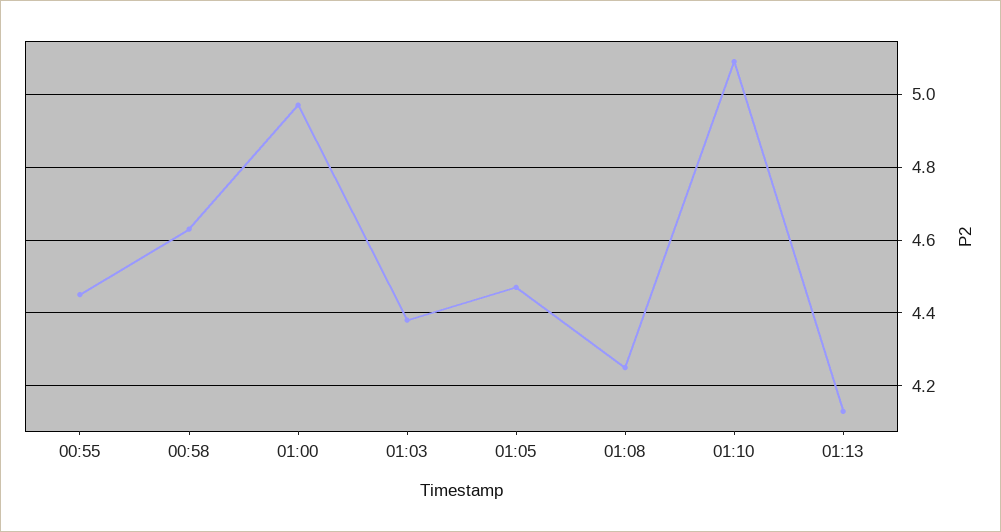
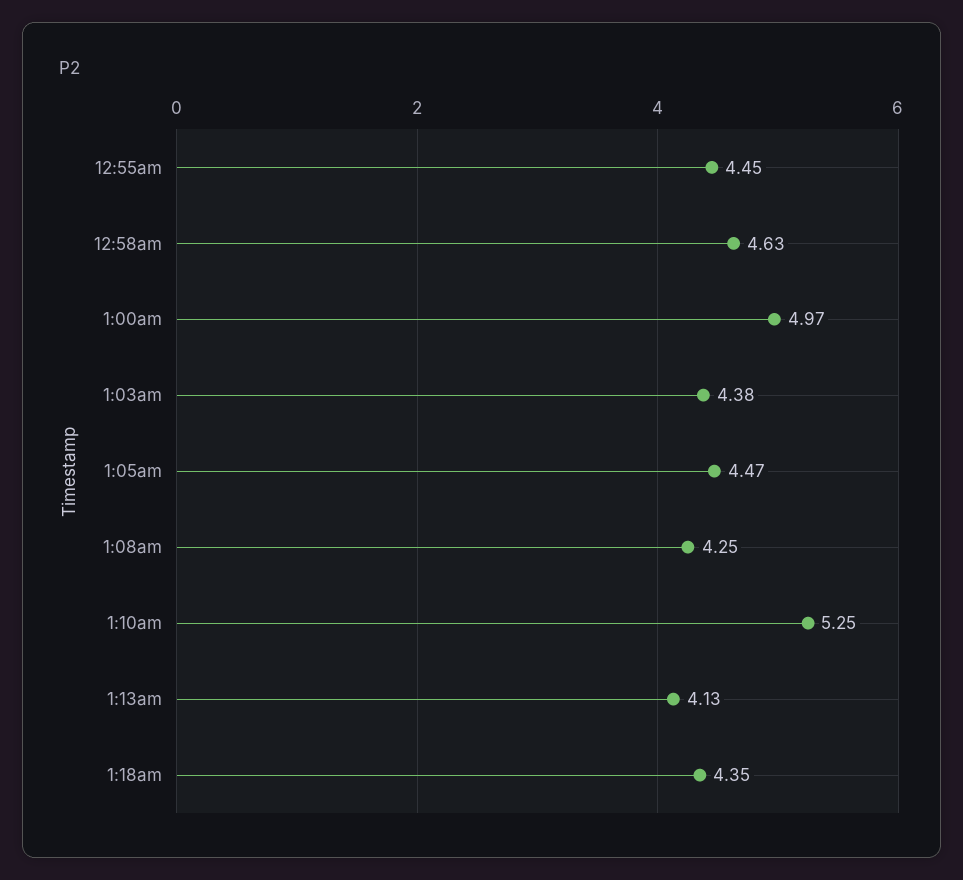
01:10: 5.1 -> 5.25
1:18am: none -> 4.35

